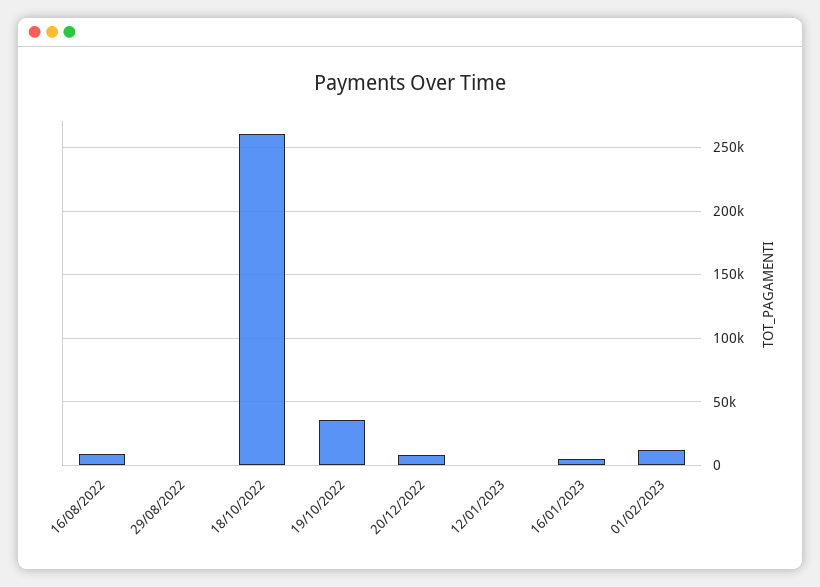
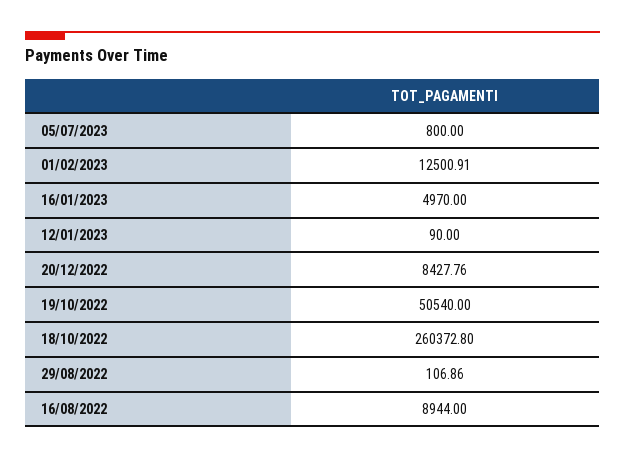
19/10/2022: 35000 -> 50540
05/07/2023: none -> 800

